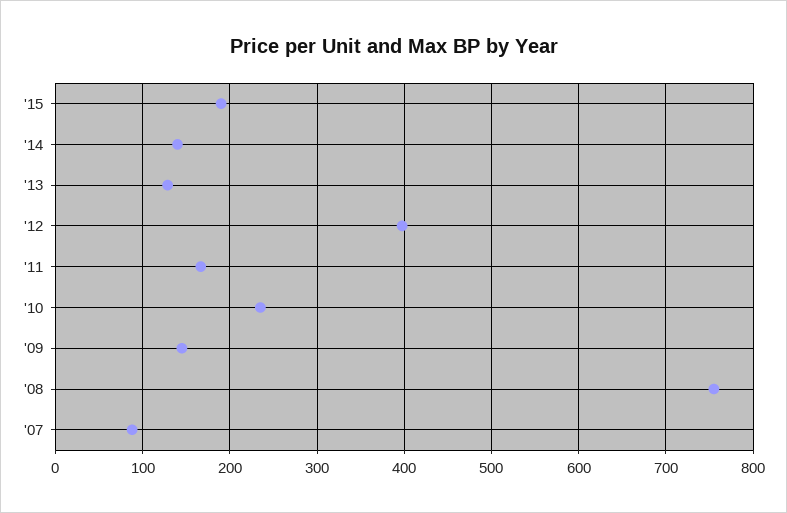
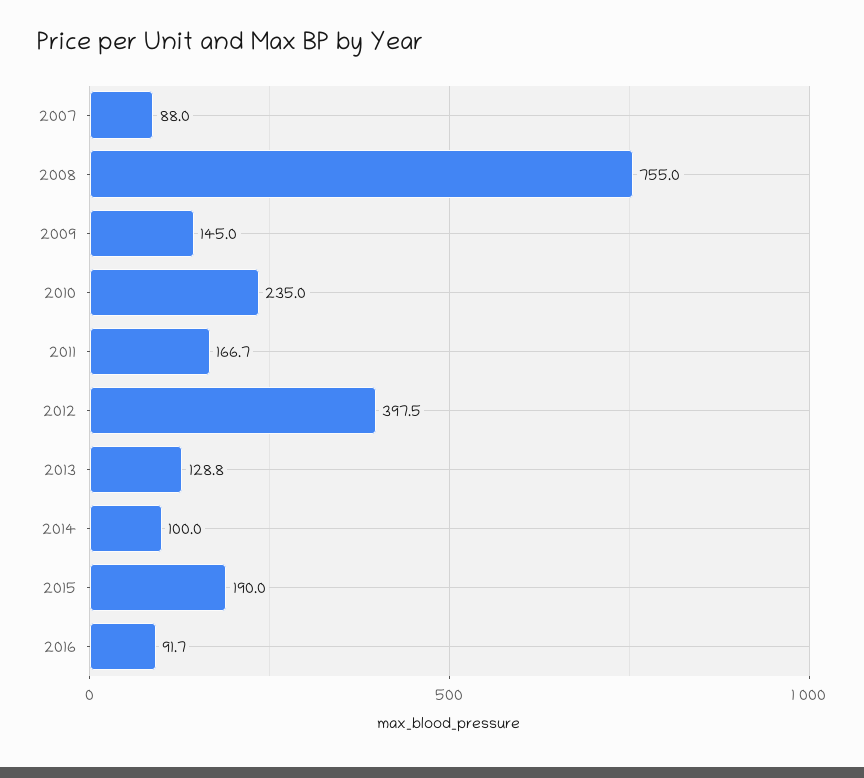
'14: 140 -> 100
2016: none -> 91.7

